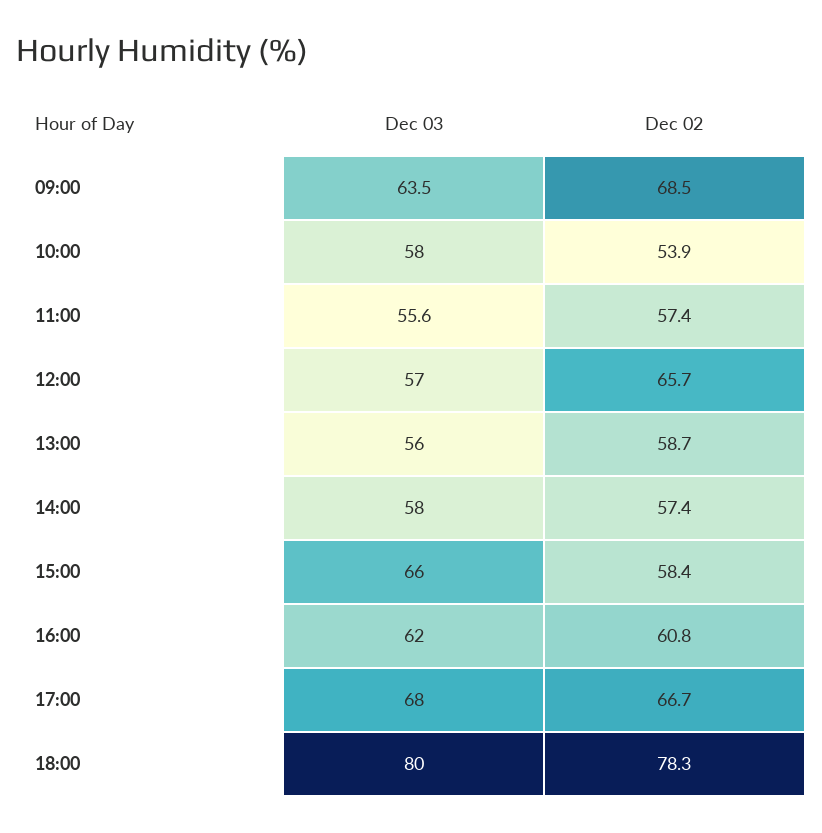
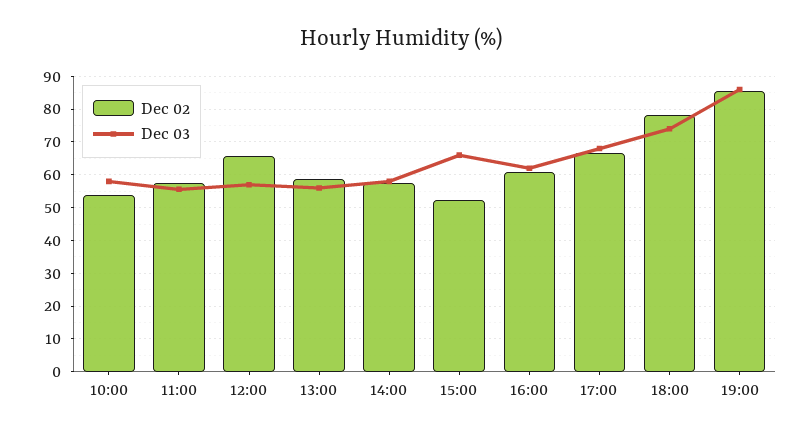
Dec 03, 09:00: 63.5 -> none
Dec 02, 09:00: 68.5 -> none
Dec 02, 15:00: 58.4 -> 52
Dec 03, 18:00: 80 -> 74
Dec 02, 19:00: none -> 86
Dec 03, 19:00: none -> 86

